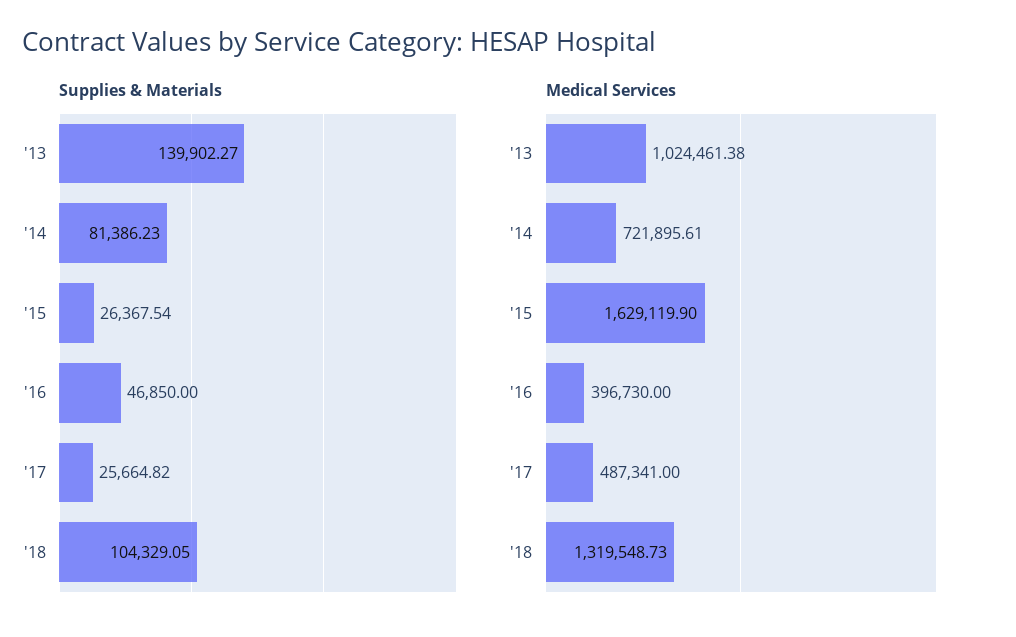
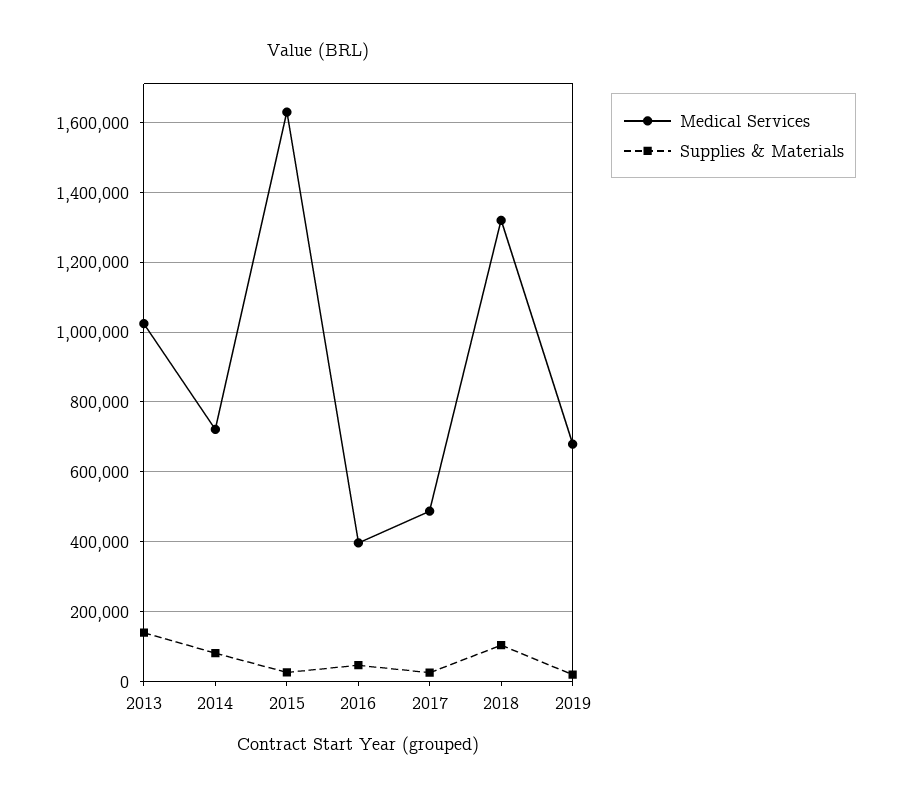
Medical Services, 2019: none -> 680000
Supplies & Materials, 2019: none -> 20000

